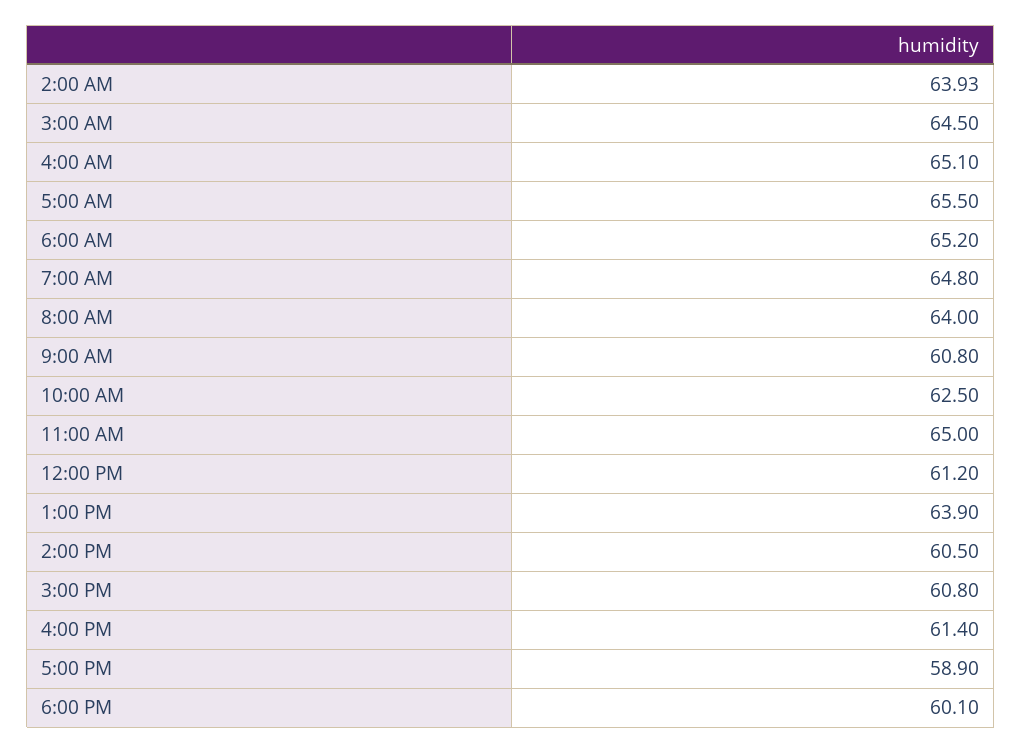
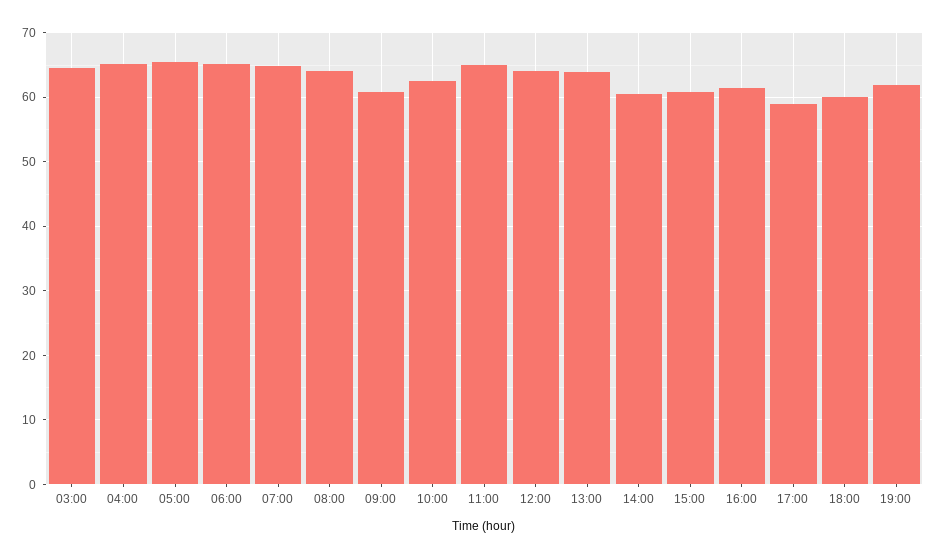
2:00 AM: 63.93 -> none
12:00 PM: 61.2 -> 64
19:00: none -> 62

